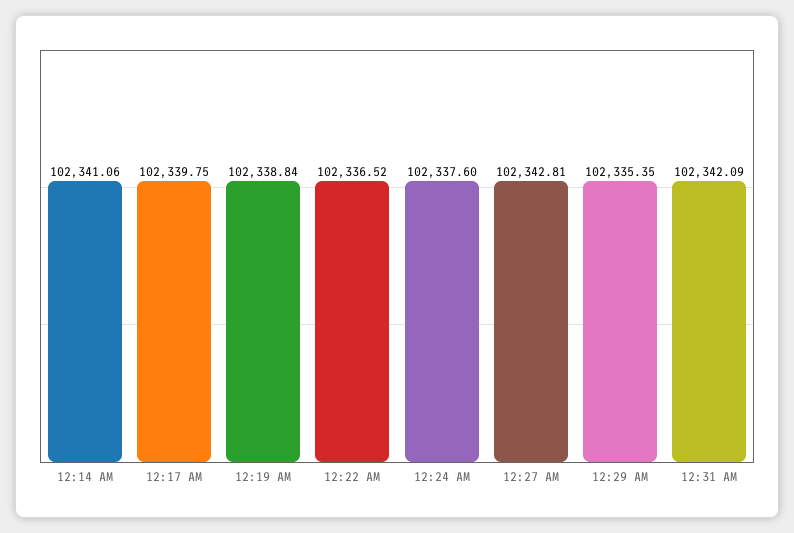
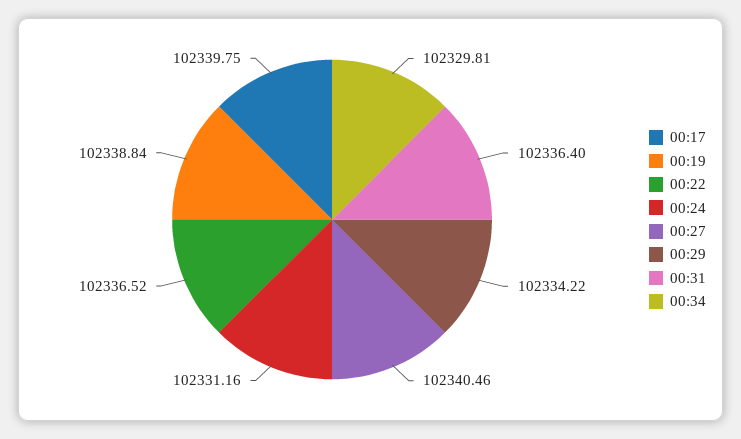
12:14 AM: 102341.06 -> none
12:24 AM: 102337.6 -> 102331.16
12:27 AM: 102342.81 -> 102340.46
12:29 AM: 102335.35 -> 102334.22
12:31 AM: 102342.09 -> 102336.4
00:34: none -> 102329.81

